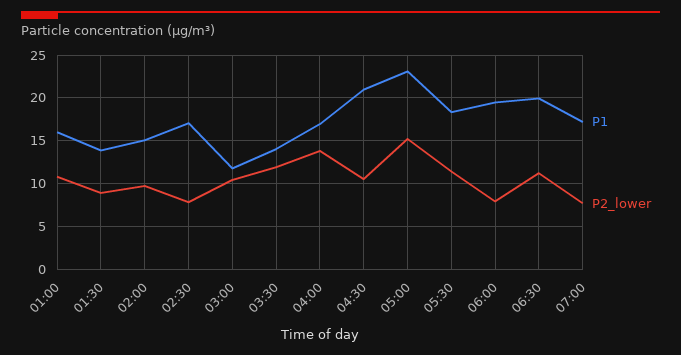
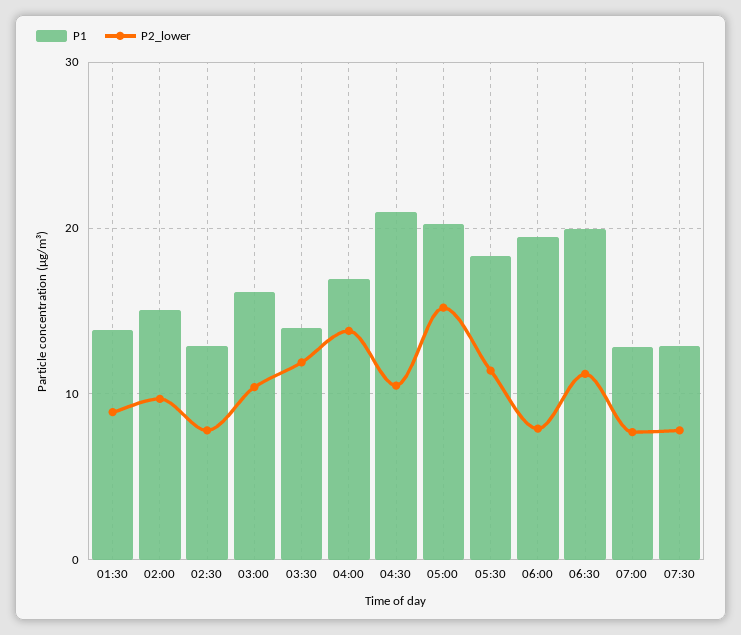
P1, 01:00: 16 -> none
P2_lower, 01:00: 11 -> none
P1, 02:30: 17 -> 13
P1, 03:00: 12 -> 16
P1, 05:00: 23 -> 20
P1, 07:00: 17 -> 13
P1, 07:30: none -> 13
P2_lower, 07:30: none -> 8

